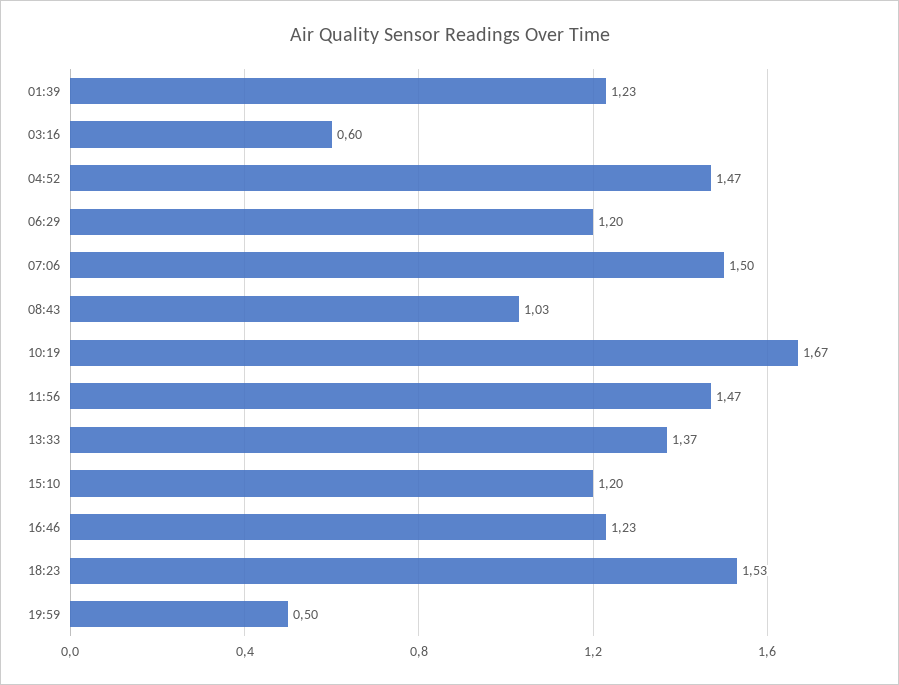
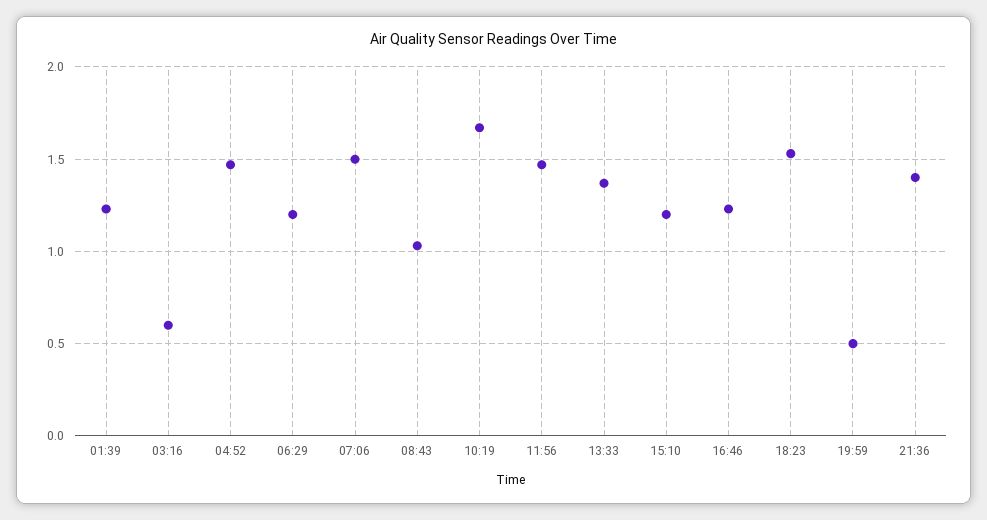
21:36: none -> 1.4

